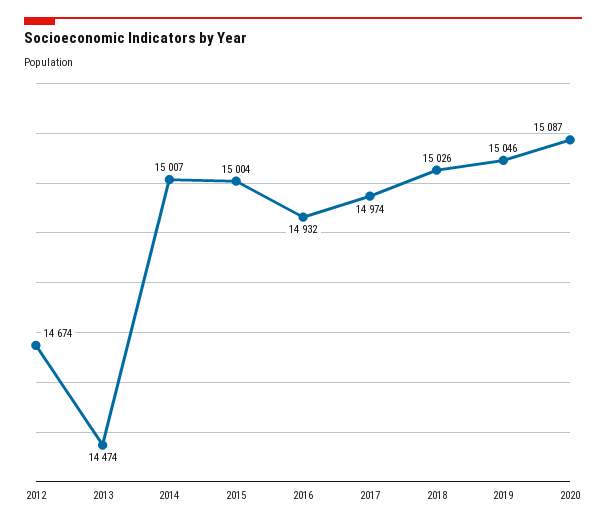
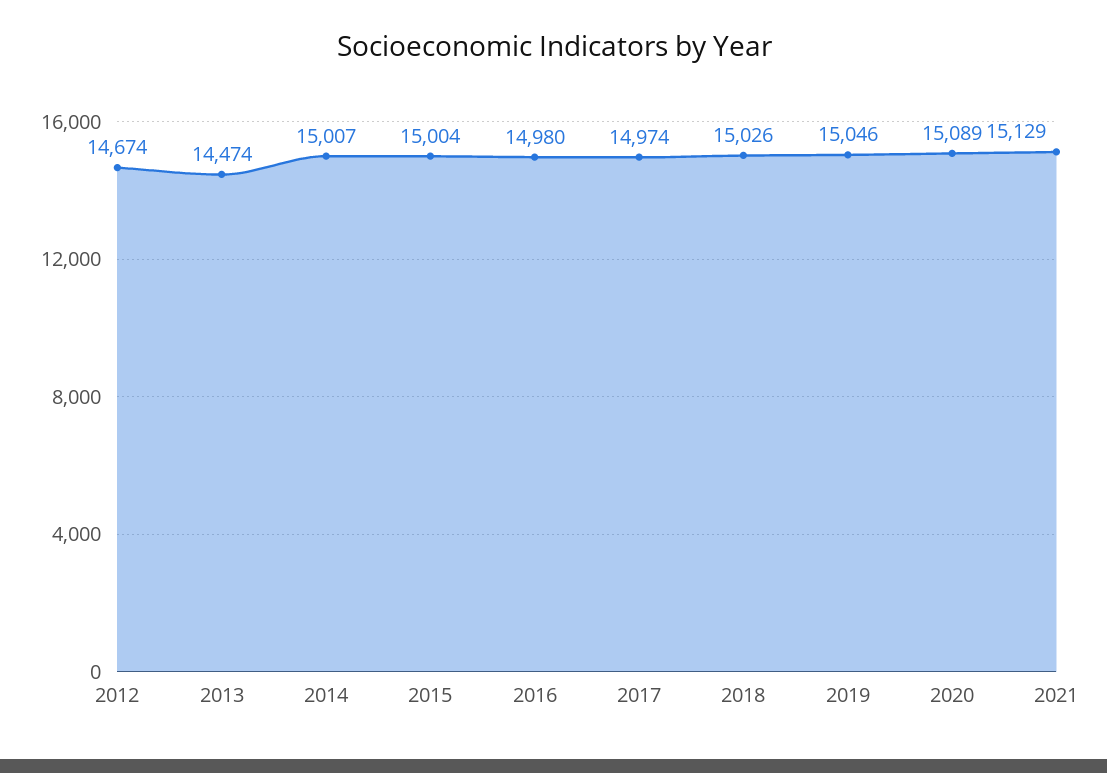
2016: 14932 -> 14980
2020: 15087 -> 15089
2021: none -> 15129

